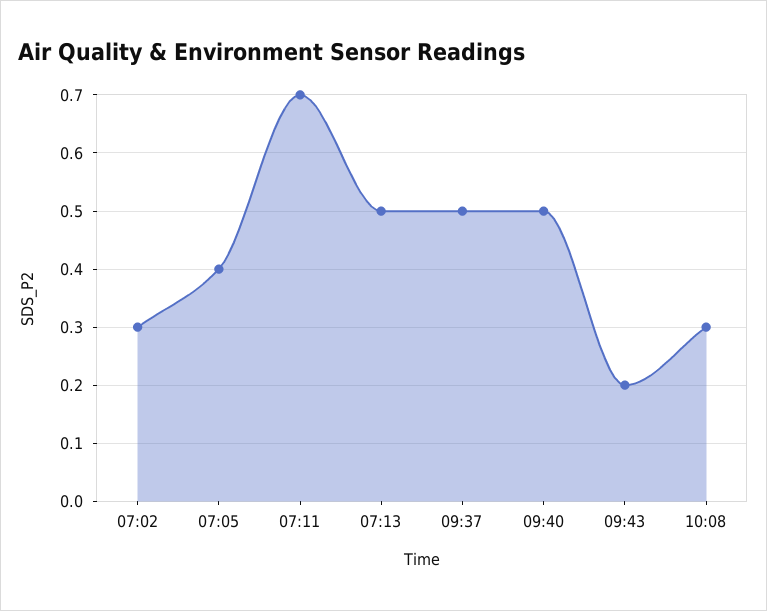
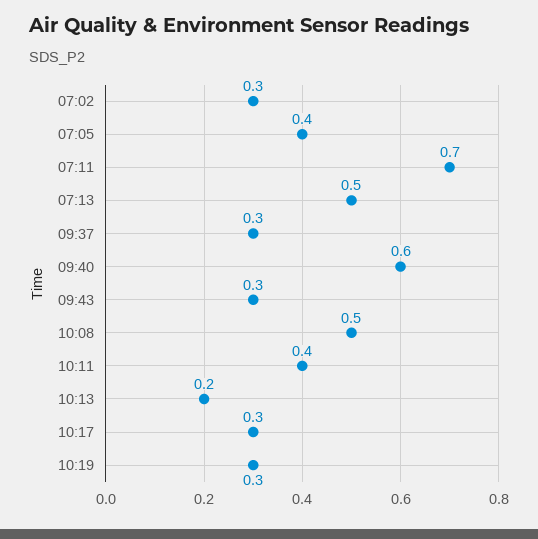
09:37: 0.5 -> 0.3
09:40: 0.5 -> 0.6
09:43: 0.2 -> 0.3
10:08: 0.3 -> 0.5
10:11: none -> 0.4
10:13: none -> 0.2
10:17: none -> 0.3
10:19: none -> 0.3

